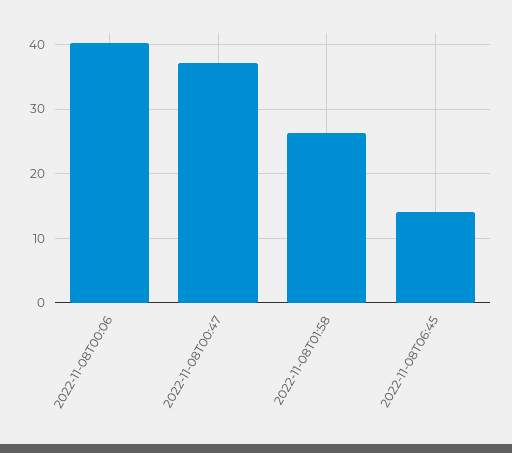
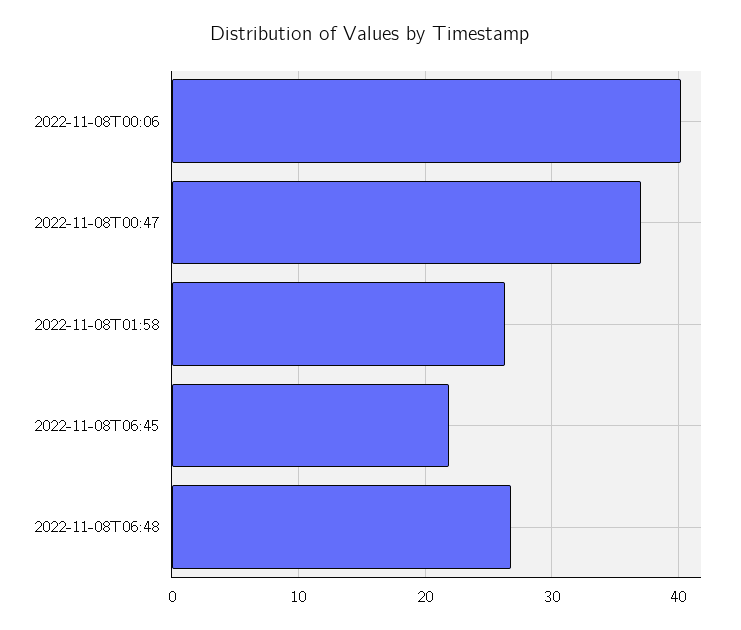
2022-11-08T06:45: 14 -> 22
2022-11-08T06:48: none -> 27

